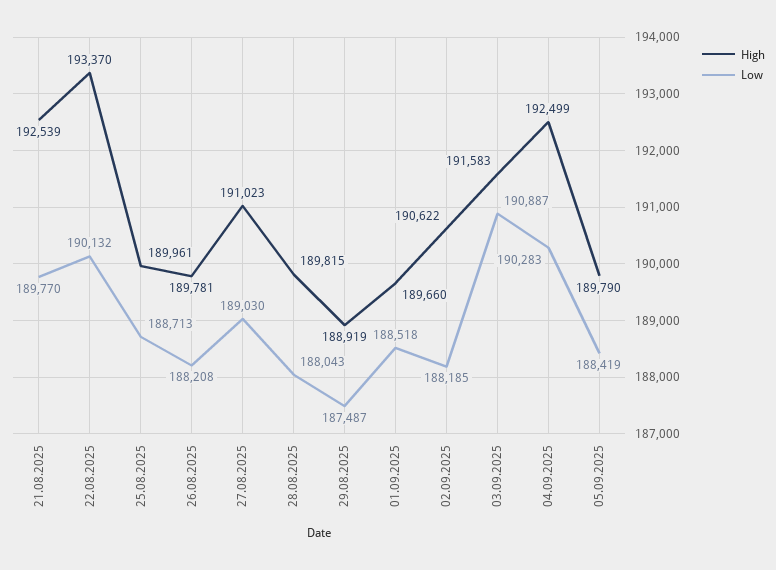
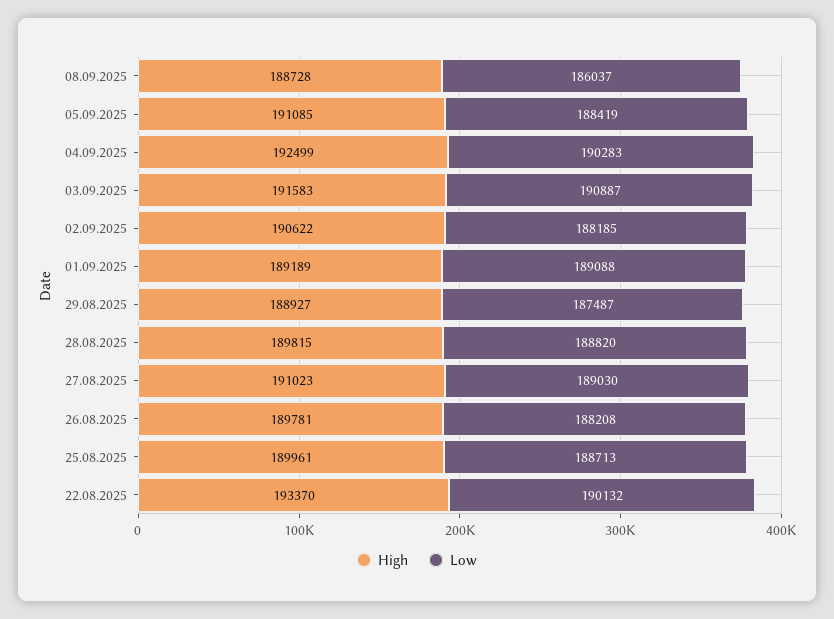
High, 21.08.2025: 192539 -> none
Low, 21.08.2025: 189770 -> none
Low, 28.08.2025: 188043 -> 188820
High, 29.08.2025: 188919 -> 188927
High, 01.09.2025: 189660 -> 189189
Low, 01.09.2025: 188518 -> 189088
High, 05.09.2025: 189790 -> 191085
High, 08.09.2025: none -> 188728
Low, 08.09.2025: none -> 186037

